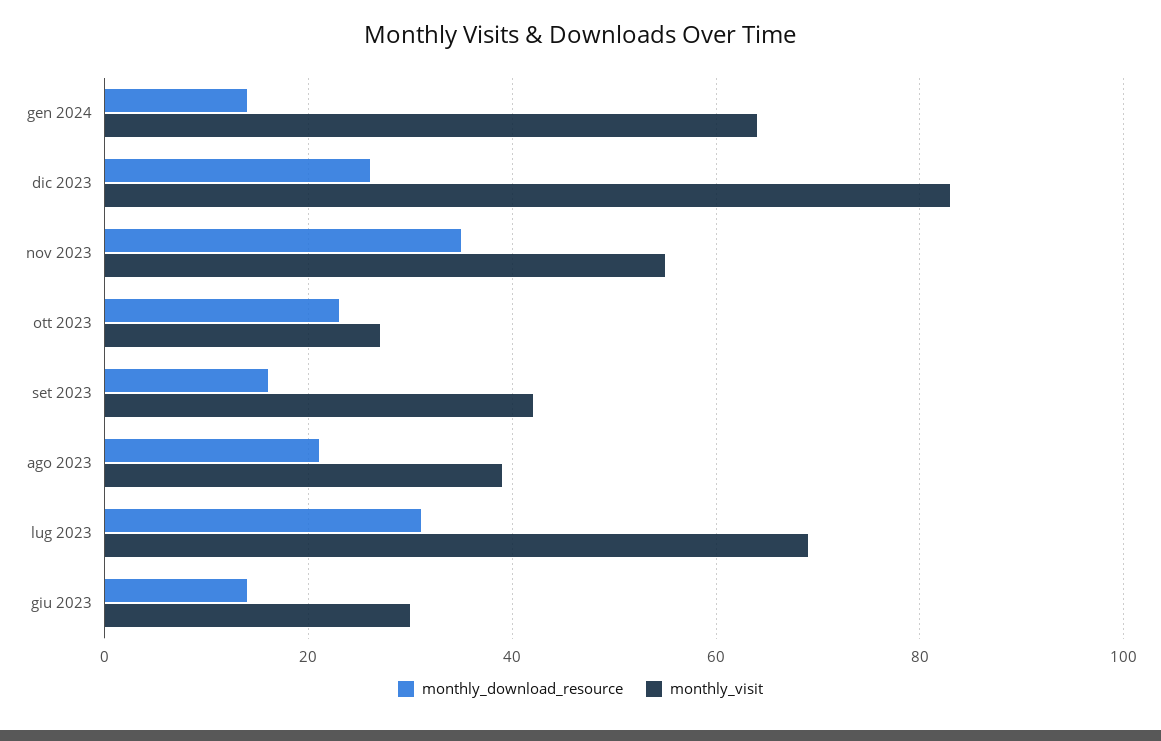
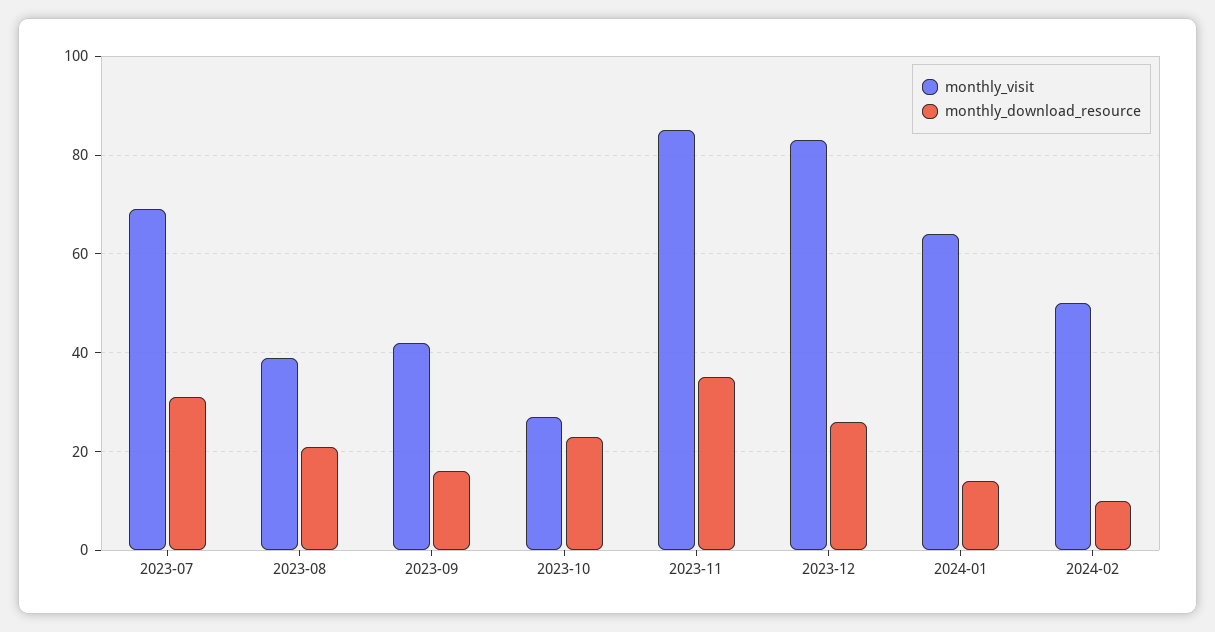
monthly_visit, nov 2023: 55 -> 85
monthly_download_resource, giu 2023: 15 -> none
monthly_visit, giu 2023: 30 -> none
monthly_visit, 2024-02: none -> 50
monthly_download_resource, 2024-02: none -> 10

